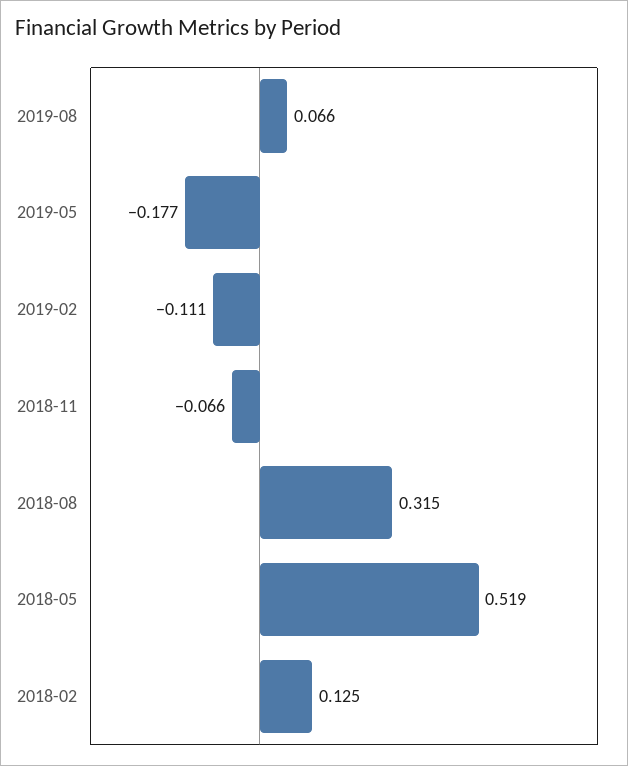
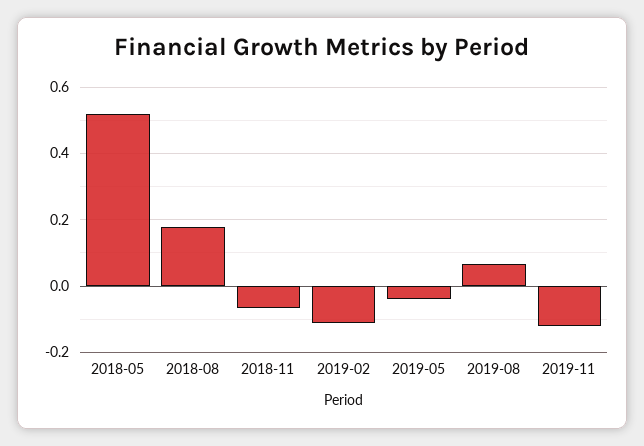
2019-05: -0.177 -> -0.04
2018-08: 0.315 -> 0.18
2018-02: 0.125 -> none
2019-11: none -> -0.12

